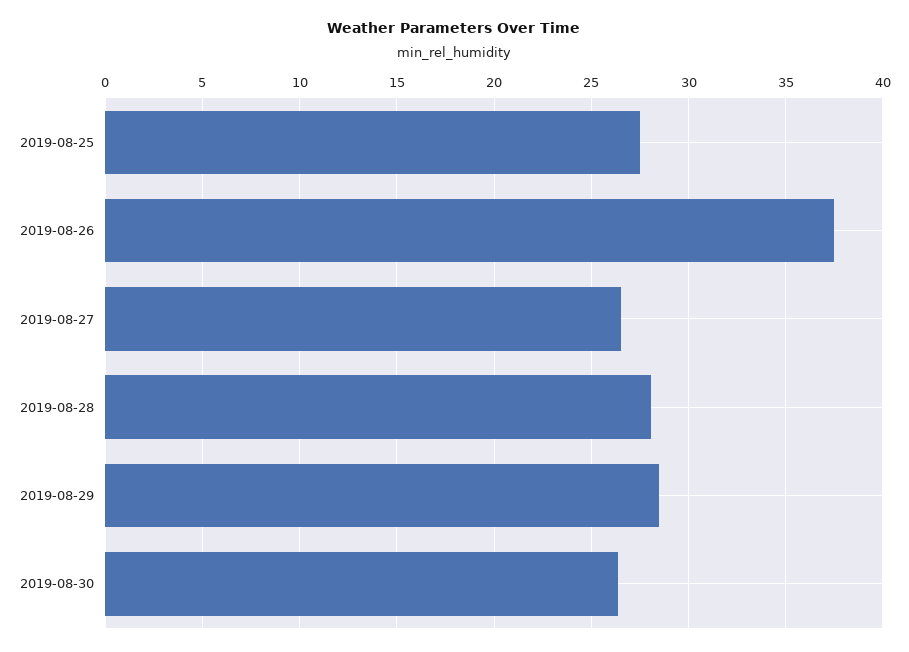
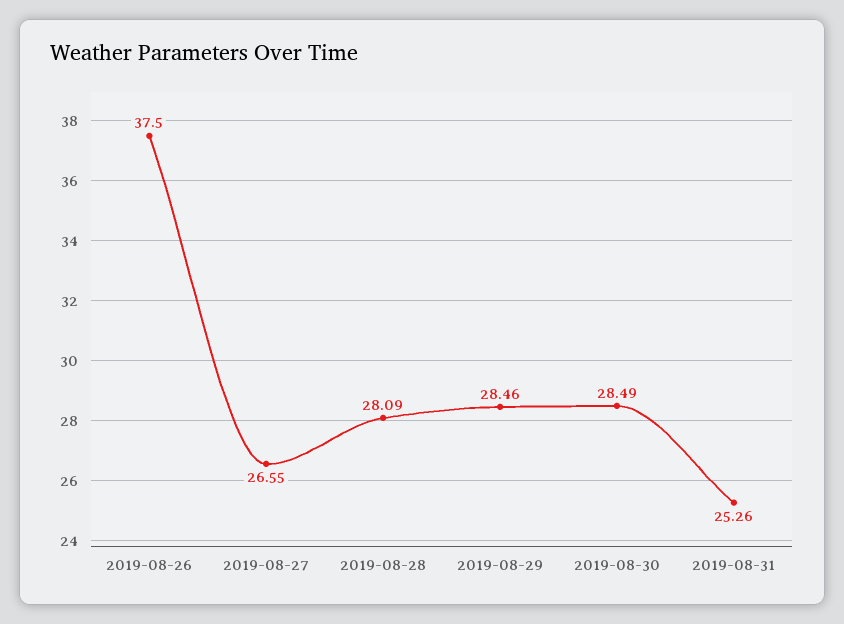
2019-08-25: 27.5 -> none
2019-08-30: 26.5 -> 28.49
2019-08-31: none -> 25.26

